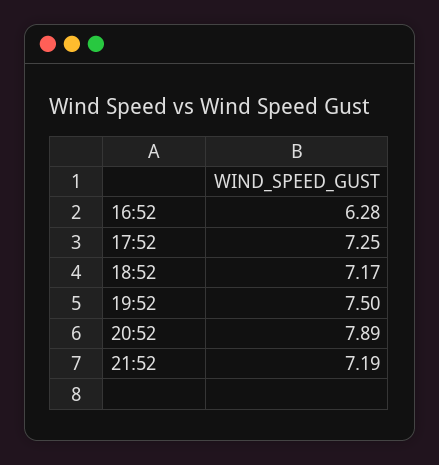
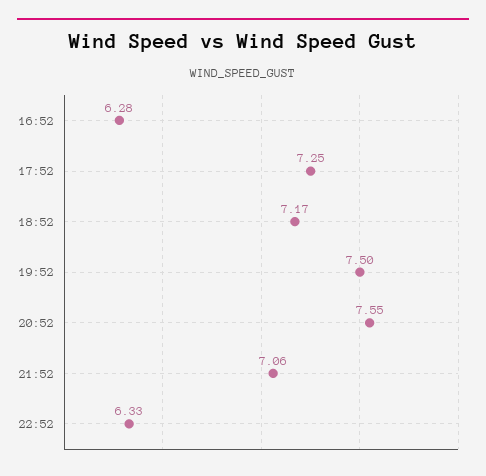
20:52: 7.89 -> 7.55
21:52: 7.19 -> 7.06
22:52: none -> 6.33

